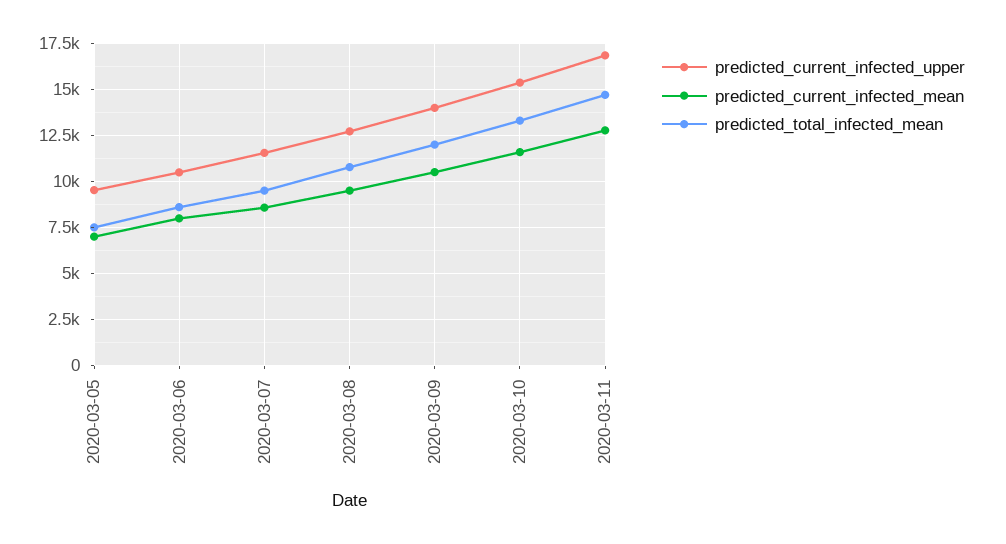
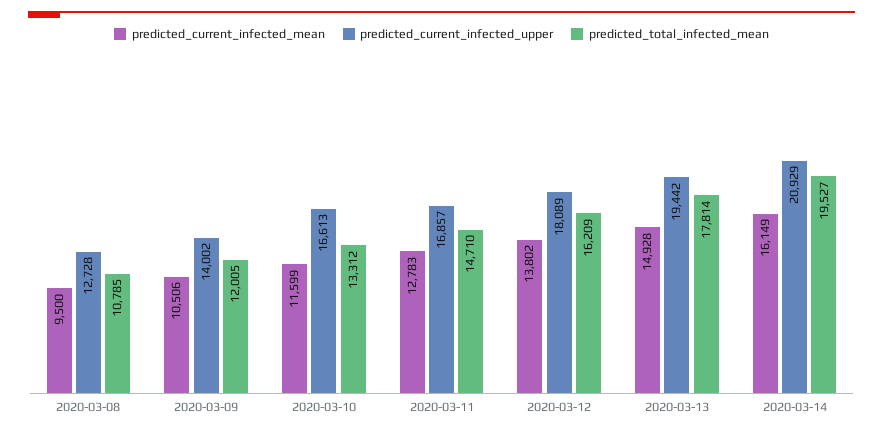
predicted_current_infected_upper, 2020-03-05: 9500 -> none
predicted_current_infected_mean, 2020-03-05: 7000 -> none
predicted_total_infected_mean, 2020-03-05: 7500 -> none
predicted_current_infected_upper, 2020-03-06: 10500 -> none
predicted_current_infected_mean, 2020-03-06: 8000 -> none
predicted_total_infected_mean, 2020-03-06: 8500 -> none
predicted_current_infected_upper, 2020-03-07: 11500 -> none
predicted_current_infected_mean, 2020-03-07: 8500 -> none
predicted_total_infected_mean, 2020-03-07: 9500 -> none
predicted_current_infected_upper, 2020-03-10: 15500 -> 16613
predicted_current_infected_mean, 2020-03-12: none -> 13802
predicted_current_infected_upper, 2020-03-12: none -> 18089
predicted_total_infected_mean, 2020-03-12: none -> 16209
predicted_current_infected_mean, 2020-03-13: none -> 14928
predicted_current_infected_upper, 2020-03-13: none -> 19442
predicted_total_infected_mean, 2020-03-13: none -> 17814
predicted_current_infected_mean, 2020-03-14: none -> 16149
predicted_current_infected_upper, 2020-03-14: none -> 20929
predicted_total_infected_mean, 2020-03-14: none -> 19527

